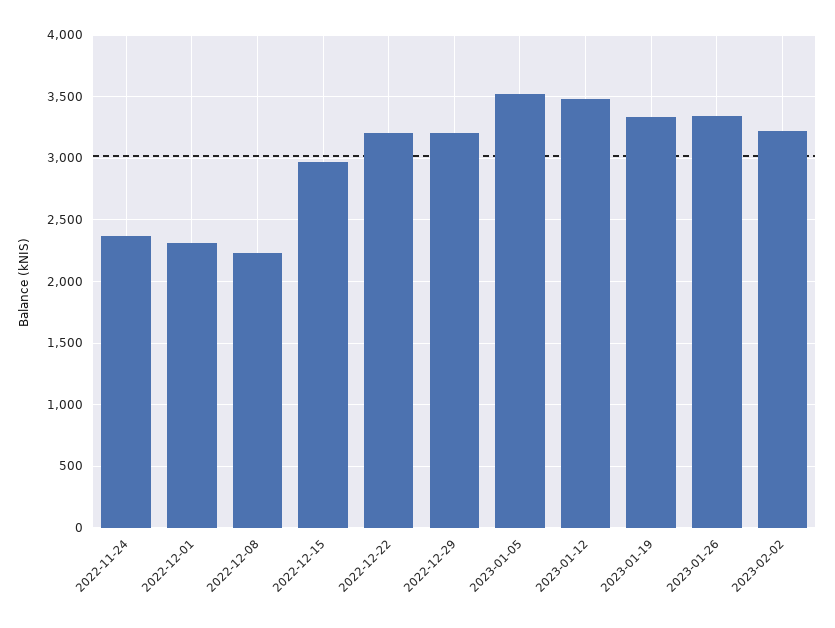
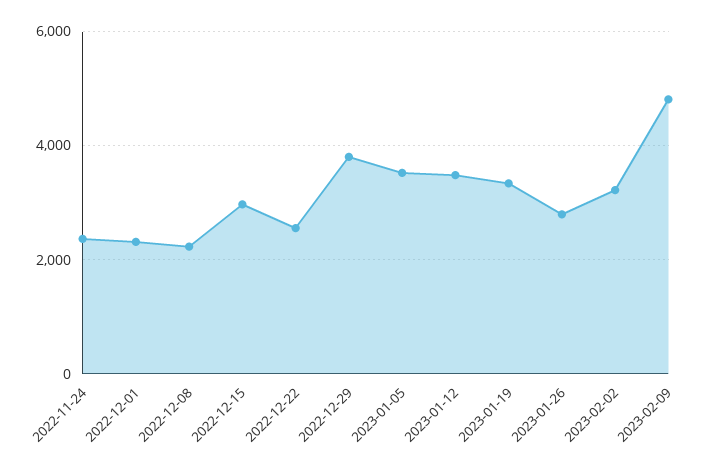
2022-12-22: 3200 -> 2600
2022-12-29: 3200 -> 3800
2023-01-26: 3350 -> 2800
2023-02-09: none -> 4800

